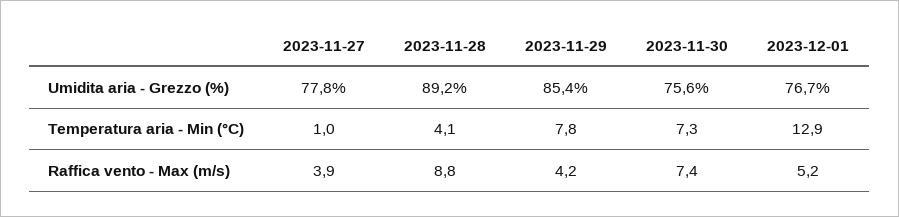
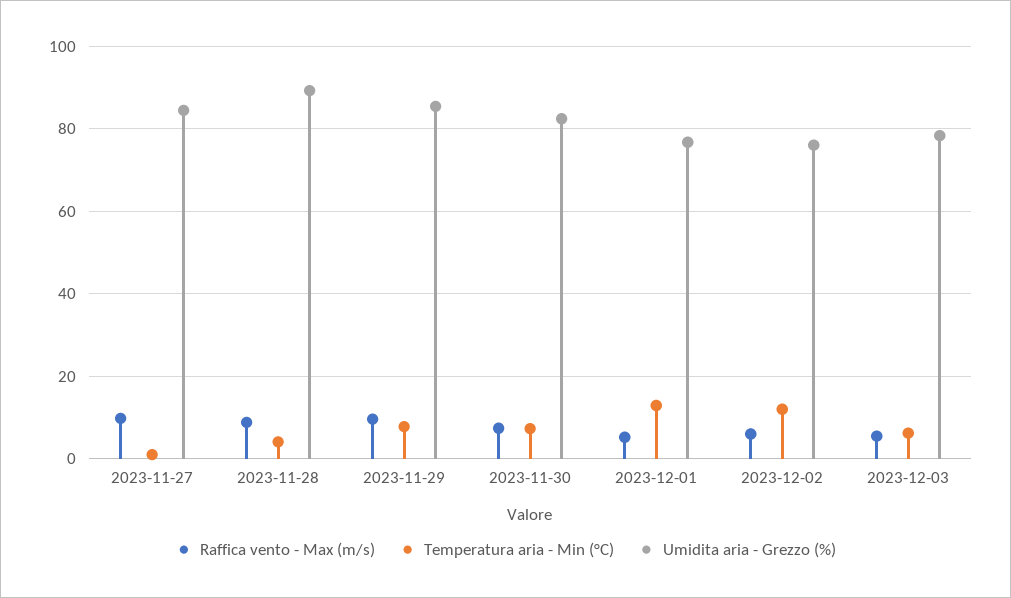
Umidita aria - Grezzo (%), 2023-11-27: 77.8 -> 84
Umidita aria - Grezzo (%), 2023-11-30: 75.6 -> 82
Raffica vento - Max (m/s), 2023-11-27: 3.9 -> 10
Raffica vento - Max (m/s), 2023-11-29: 4.2 -> 10
Raffica vento - Max (m/s), 2023-12-02: none -> 6
Temperatura aria - Min (°C), 2023-12-02: none -> 12
Umidita aria - Grezzo (%), 2023-12-02: none -> 76
Raffica vento - Max (m/s), 2023-12-03: none -> 6
Temperatura aria - Min (°C), 2023-12-03: none -> 6
Umidita aria - Grezzo (%), 2023-12-03: none -> 78

